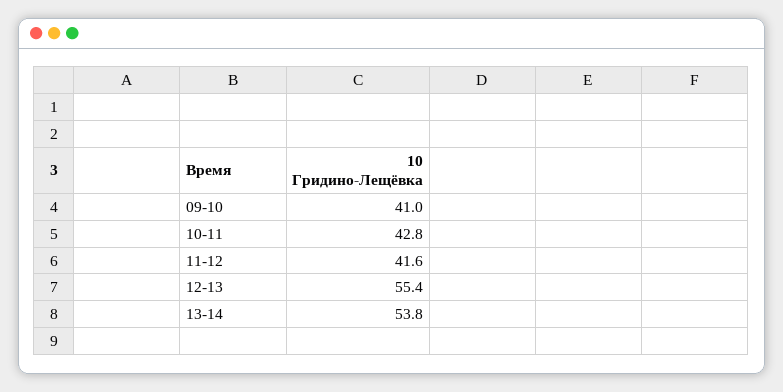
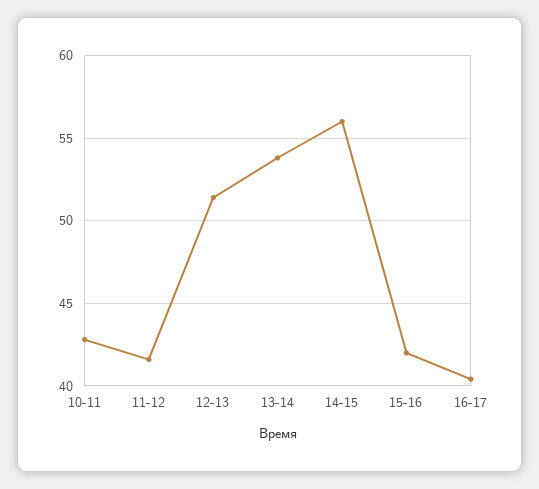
09-10: 41 -> none
12-13: 55.4 -> 51.5
14-15: none -> 56
15-16: none -> 42
16-17: none -> 40.5

